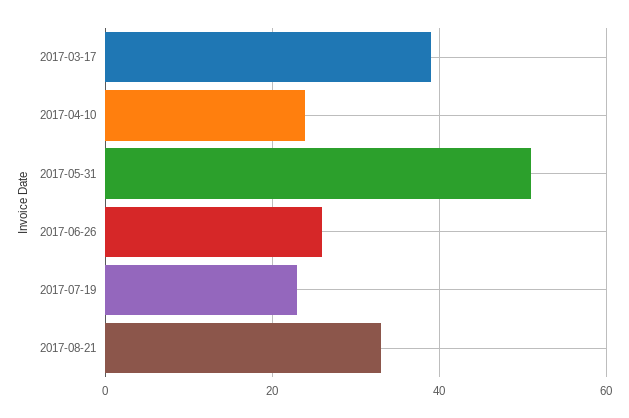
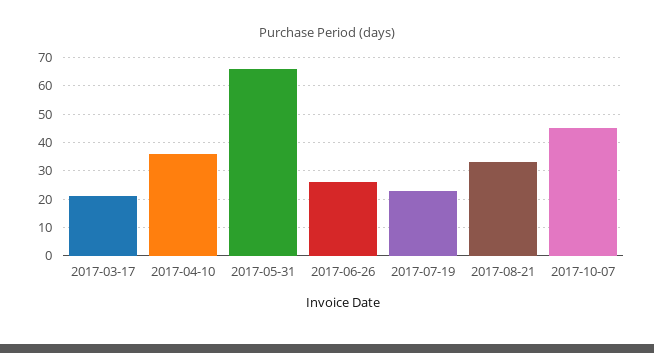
2017-03-17: 40 -> 20
2017-04-10: 25 -> 35
2017-05-31: 50 -> 65
2017-10-07: none -> 45

